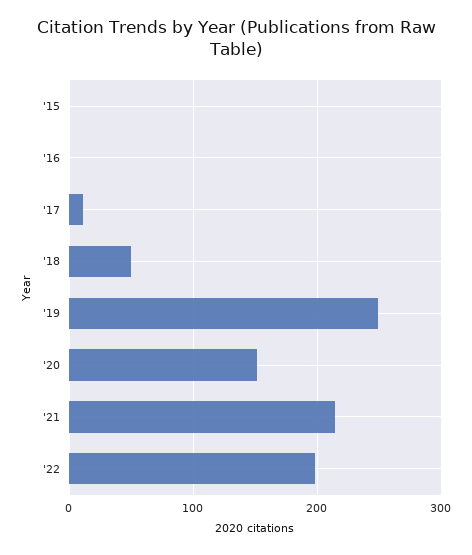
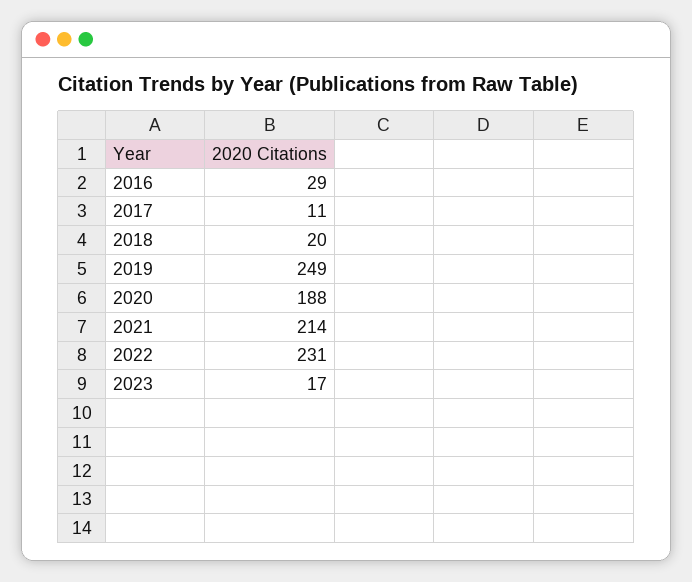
'15: 0 -> none
'16: 0 -> 29
'18: 50 -> 20
'20: 150 -> 188
'22: 200 -> 231
2023: none -> 17

